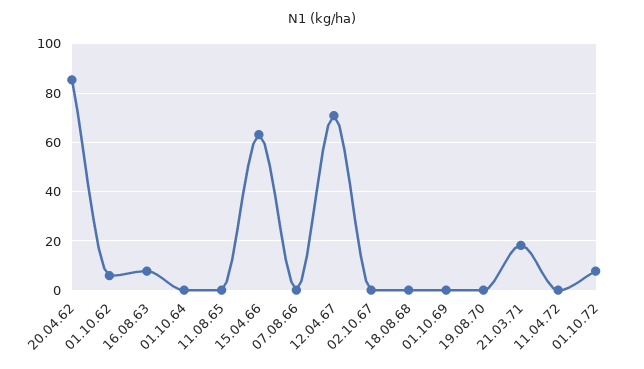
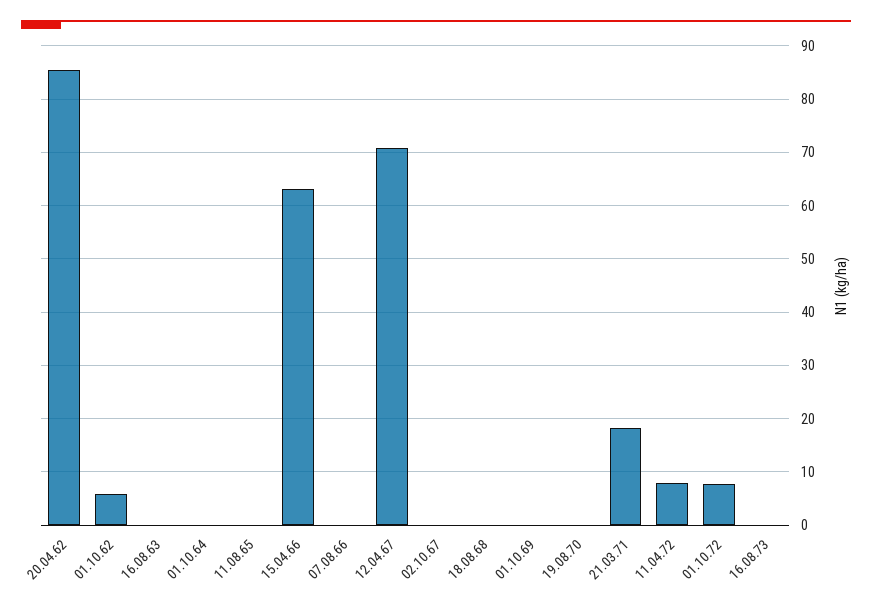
16.08.63: 7.5 -> 0
11.04.72: 0 -> 8
16.08.73: none -> 0

